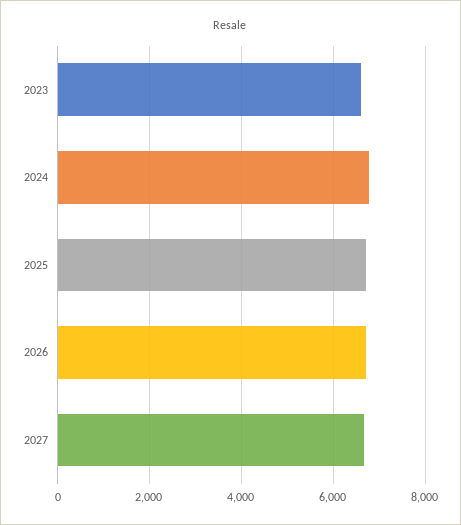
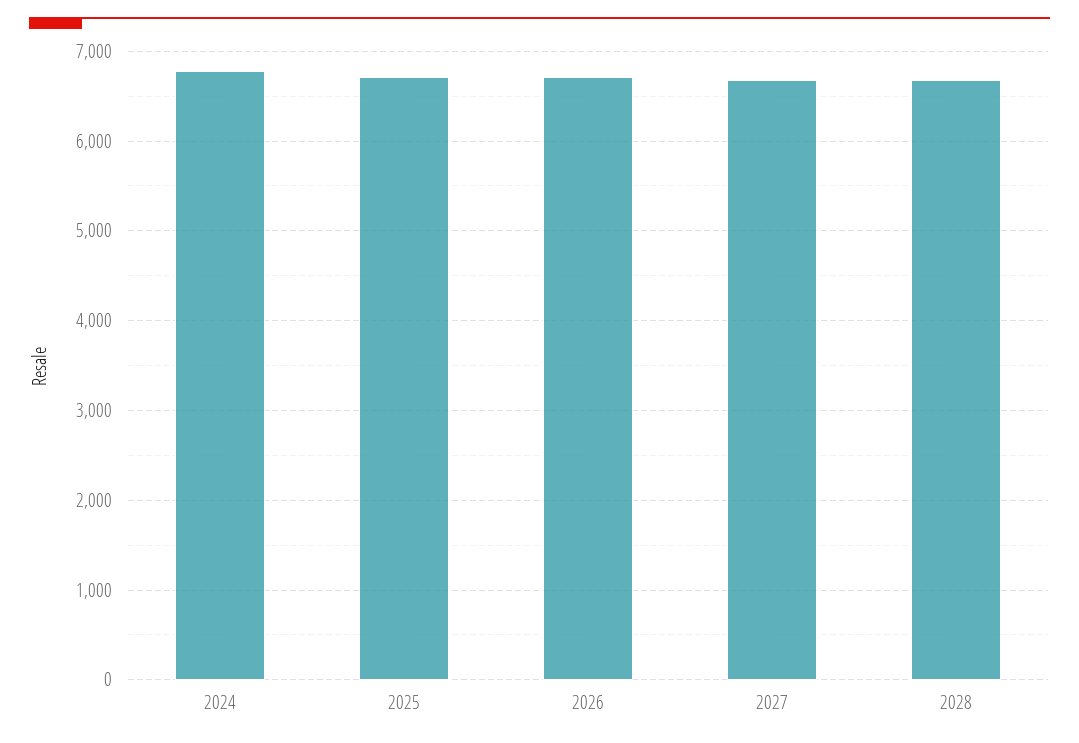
2023: 6600 -> none
2028: none -> 6700

